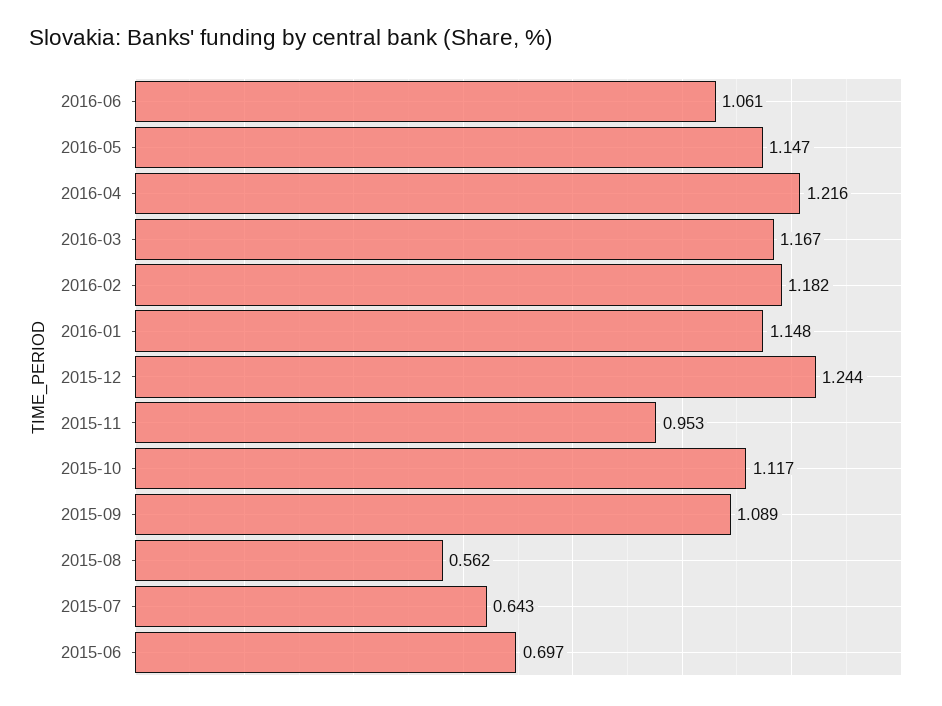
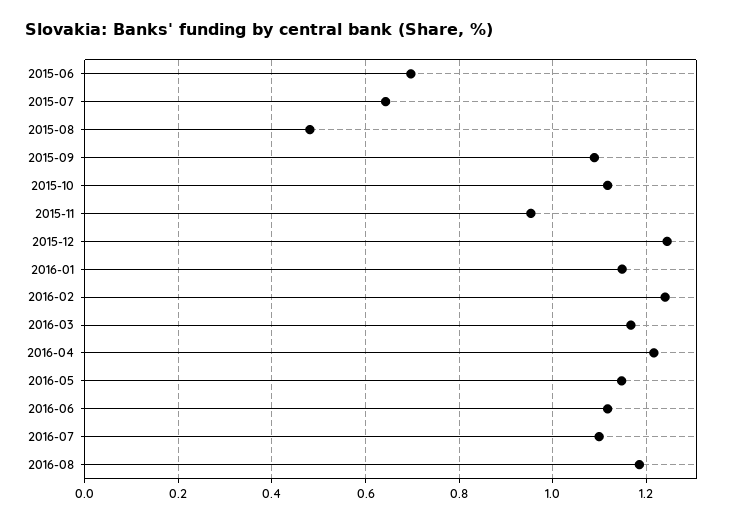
2016-06: 1.061 -> 1.12
2016-02: 1.182 -> 1.24
2015-08: 0.562 -> 0.48
2016-07: none -> 1.1
2016-08: none -> 1.18

